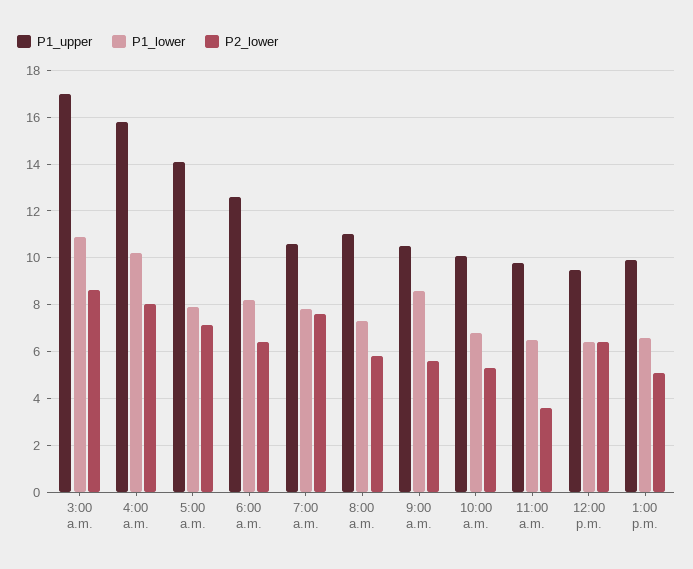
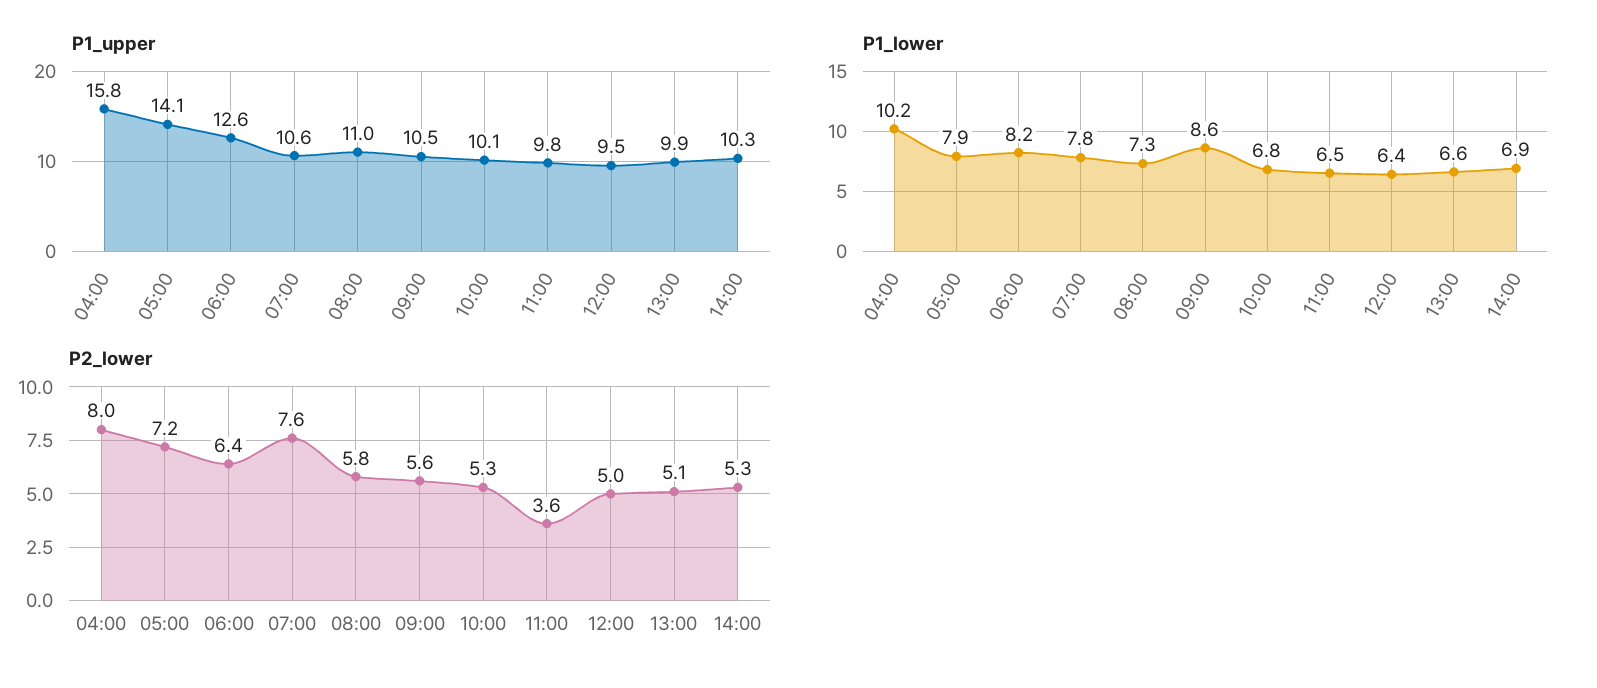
P1_upper, 3:00 a.m.: 17 -> none
P1_lower, 3:00 a.m.: 11 -> none
P2_lower, 3:00 a.m.: 8.5 -> none
P2_lower, 12:00 p.m.: 6.5 -> 5
P1_upper, 14:00: none -> 10.3
P1_lower, 14:00: none -> 6.9
P2_lower, 14:00: none -> 5.3

